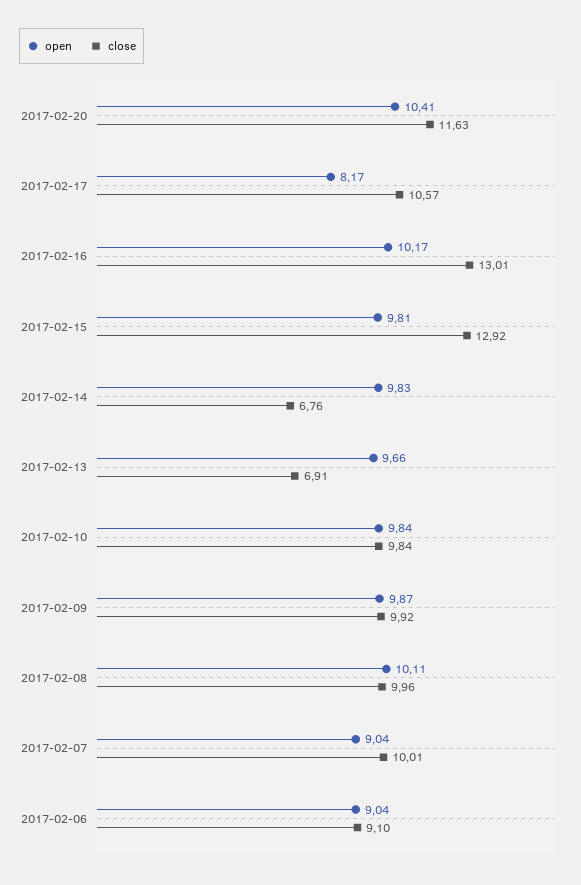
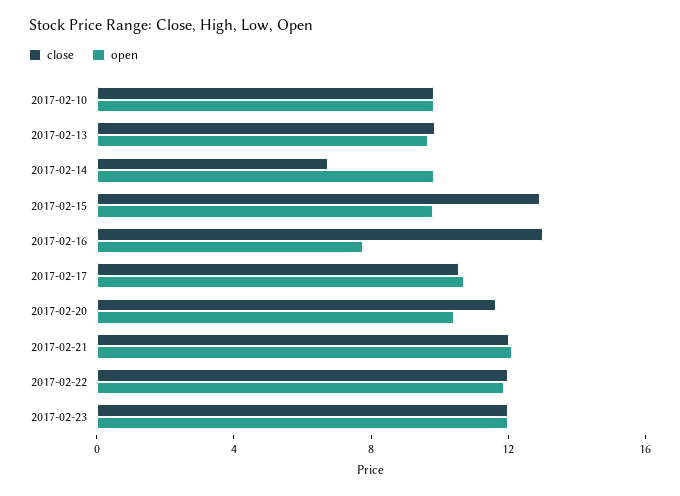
open, 2017-02-17: 8.17 -> 11
open, 2017-02-16: 10.17 -> 8
close, 2017-02-13: 6.91 -> 10
open, 2017-02-09: 9.87 -> none
close, 2017-02-09: 9.92 -> none
open, 2017-02-08: 10.11 -> none
close, 2017-02-08: 9.96 -> none
open, 2017-02-07: 9.04 -> none
close, 2017-02-07: 10.01 -> none
open, 2017-02-06: 9.04 -> none
close, 2017-02-06: 9.1 -> none
close, 2017-02-21: none -> 12
open, 2017-02-21: none -> 12
close, 2017-02-22: none -> 12
open, 2017-02-22: none -> 12
close, 2017-02-23: none -> 12
open, 2017-02-23: none -> 12

